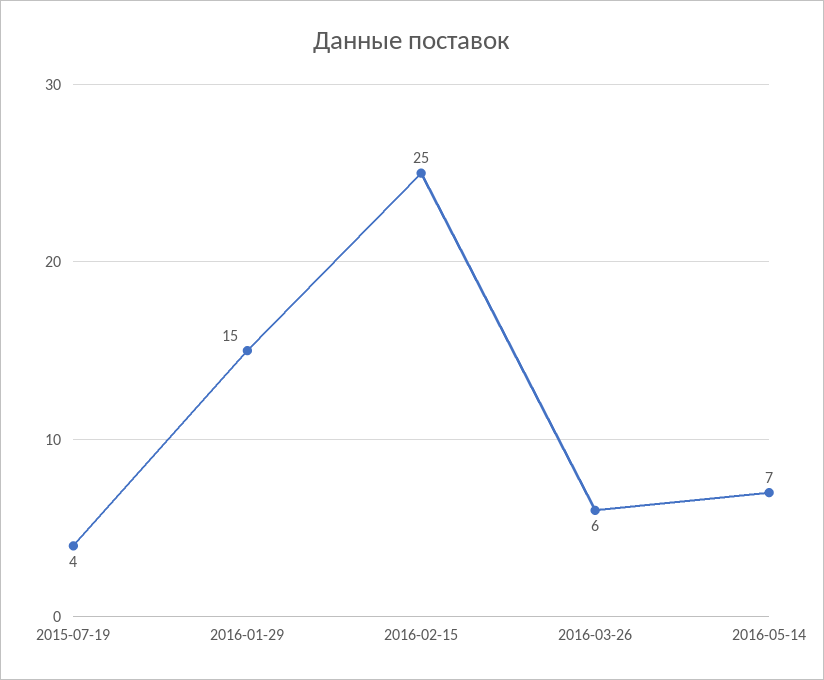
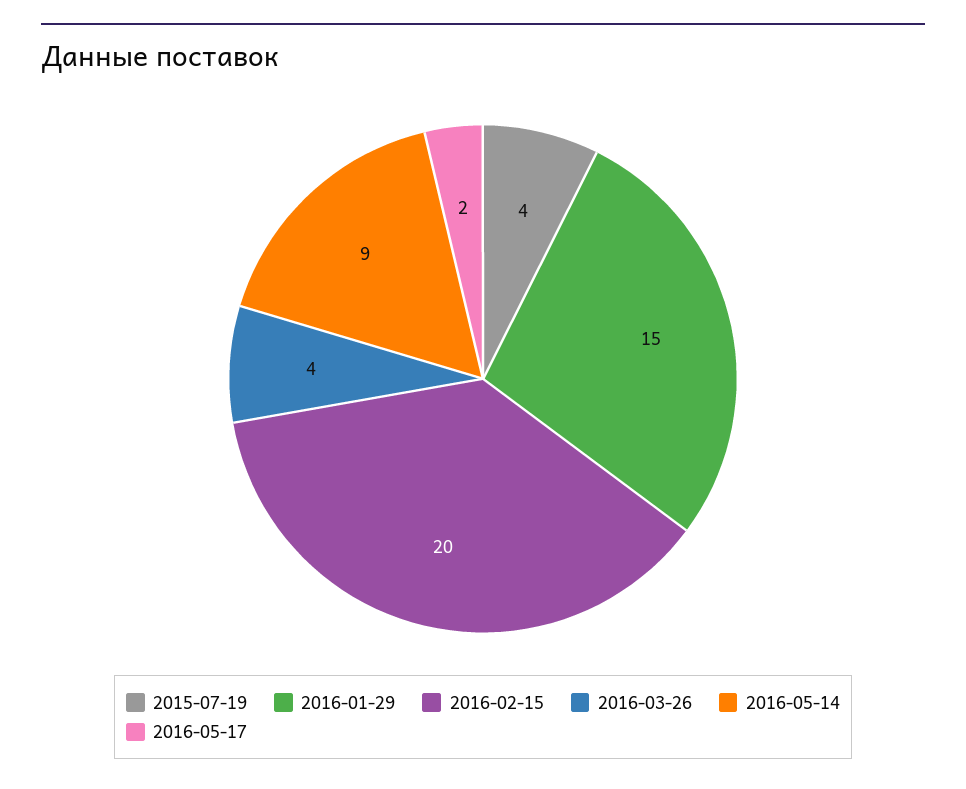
2016-02-15: 25 -> 20
2016-03-26: 6 -> 4
2016-05-14: 7 -> 9
2016-05-17: none -> 2

